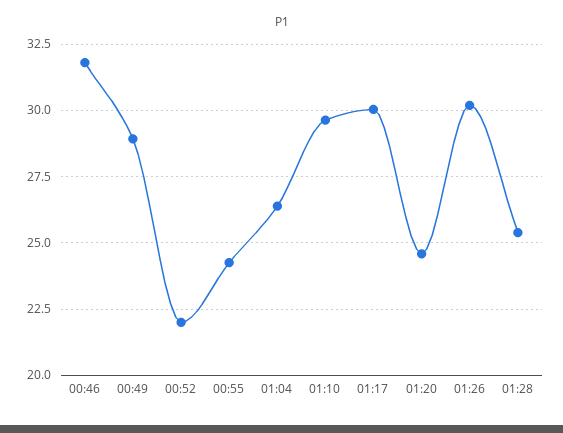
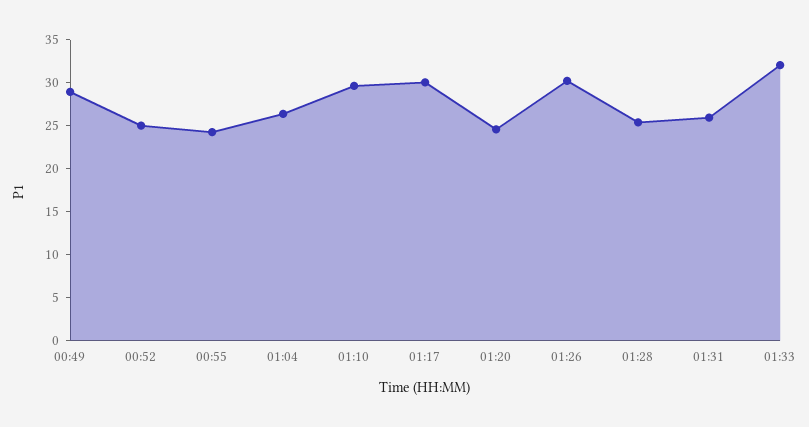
00:46: 31.75 -> none
00:52: 22 -> 25
01:31: none -> 26
01:33: none -> 32

